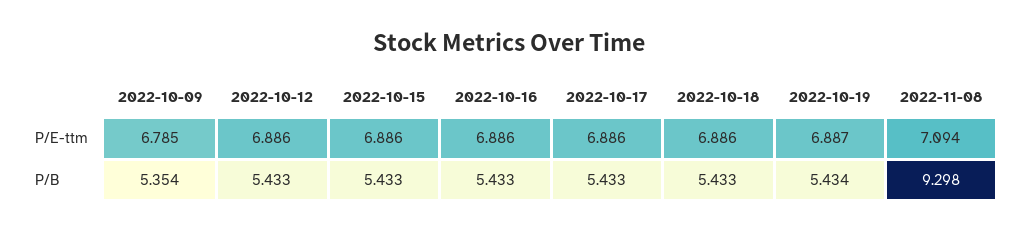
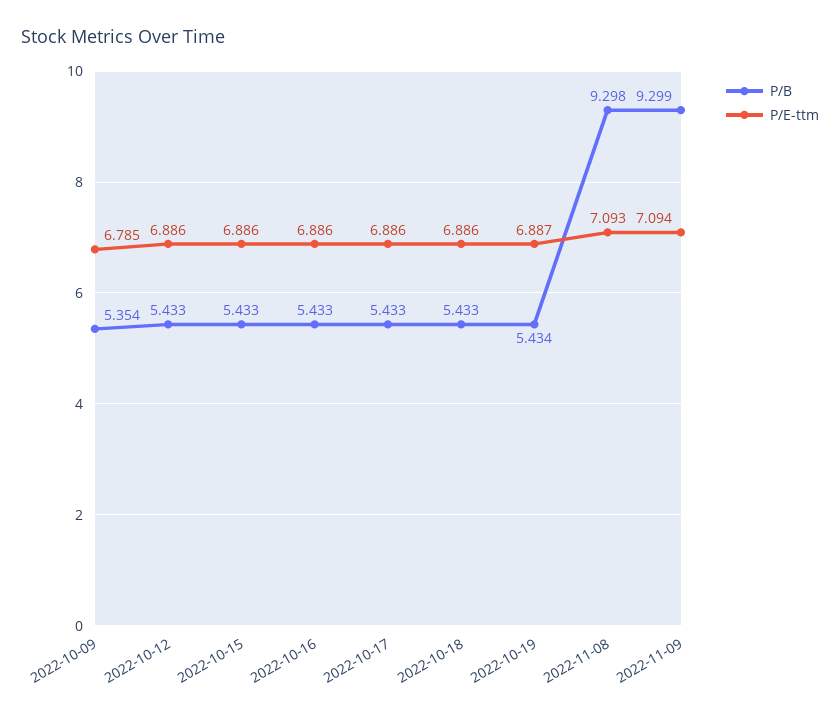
P/E-ttm, 2022-11-08: 7.094 -> 7.093
P/B, 2022-11-09: none -> 9.299
P/E-ttm, 2022-11-09: none -> 7.094

